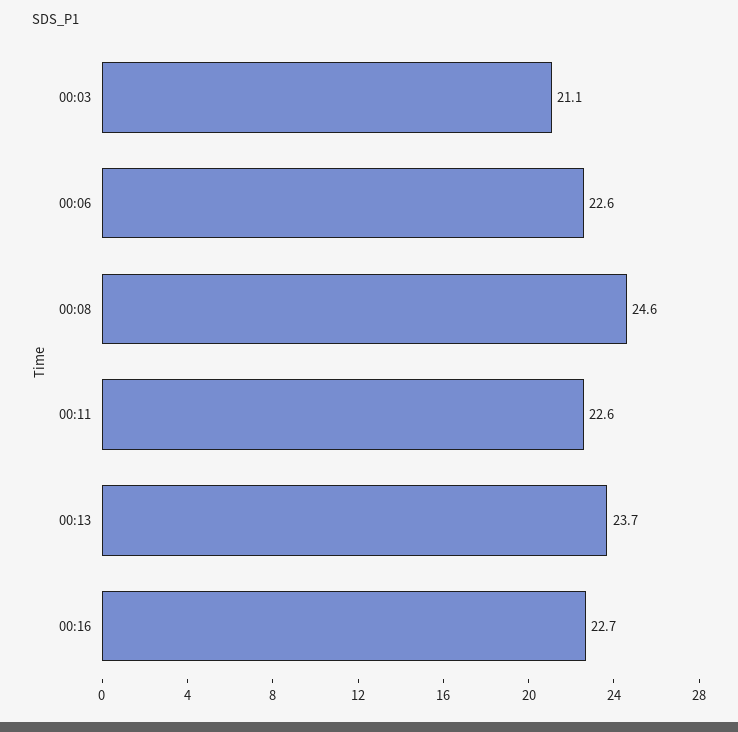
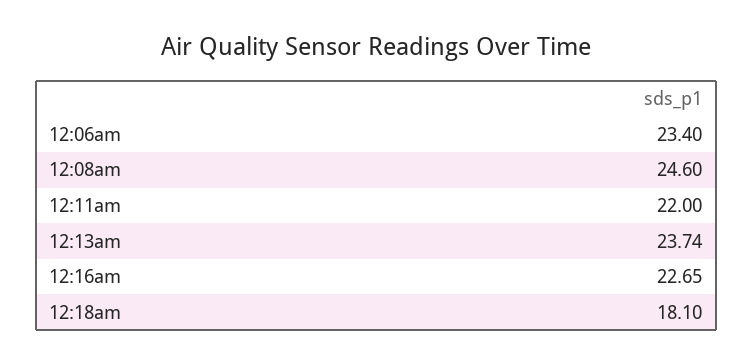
00:03: 21.1 -> none
00:06: 22.6 -> 23.4
00:11: 22.6 -> 22
12:18am: none -> 18.1

